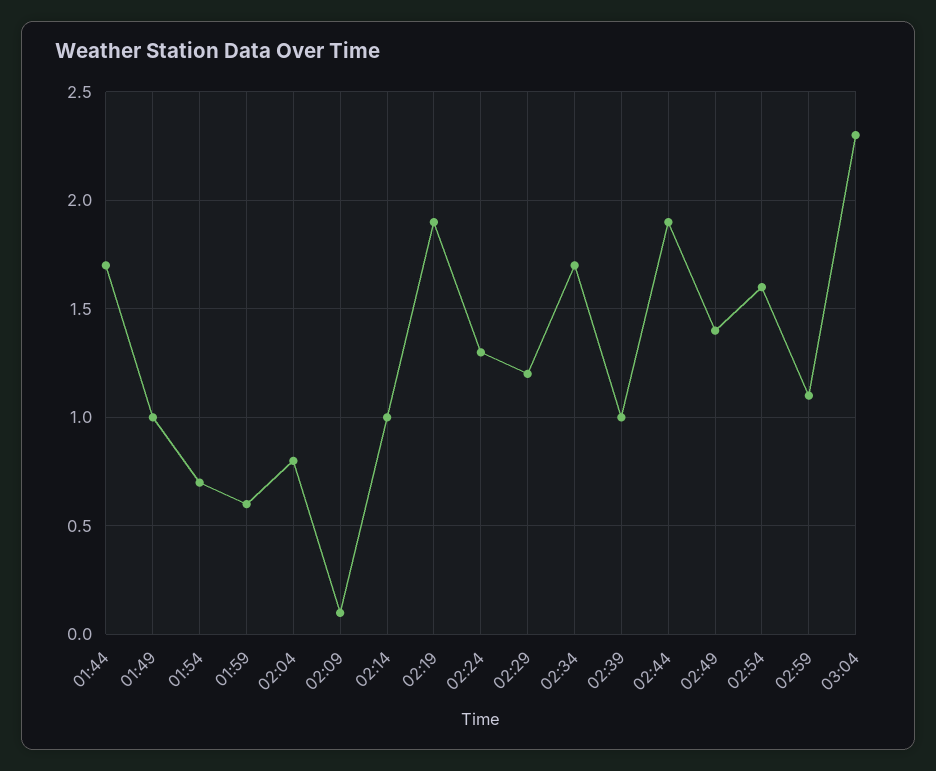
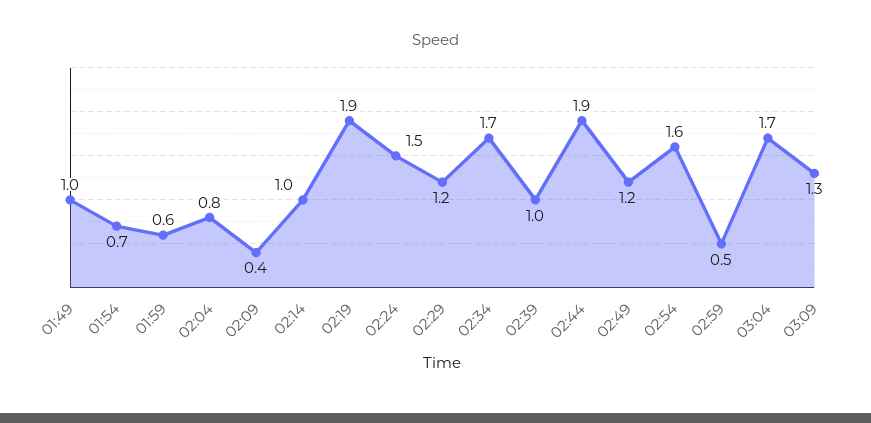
01:44: 1.7 -> none
02:09: 0.1 -> 0.4
02:24: 1.3 -> 1.5
02:49: 1.4 -> 1.2
02:59: 1.1 -> 0.5
03:04: 2.3 -> 1.7
03:09: none -> 1.3

